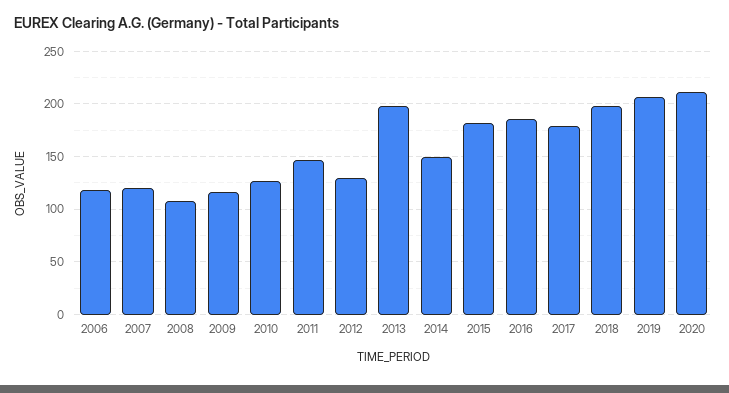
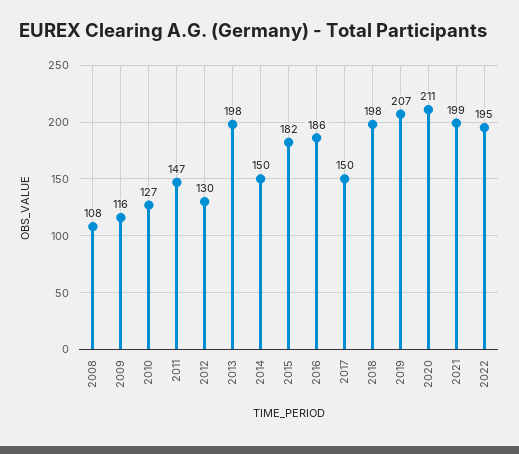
2006: 120 -> none
2007: 120 -> none
2017: 180 -> 150
2021: none -> 199
2022: none -> 195

